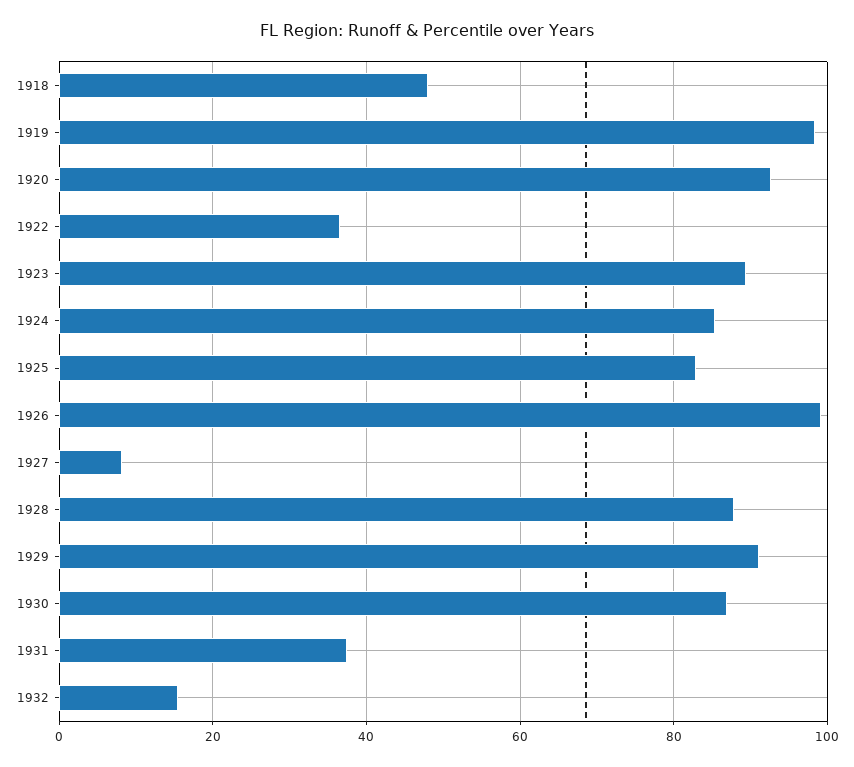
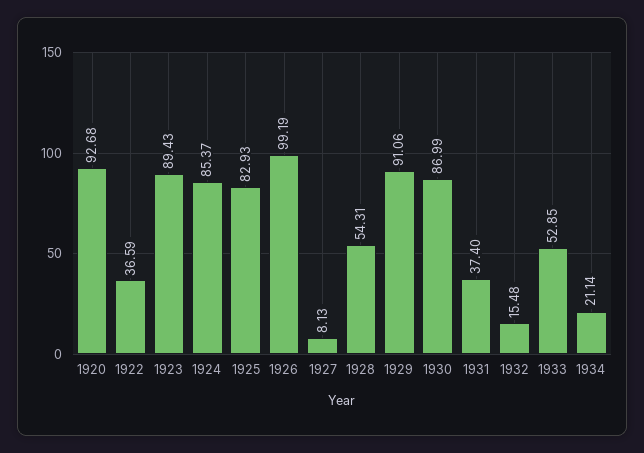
1918: 48 -> none
1919: 98 -> none
1928: 88 -> 54.31
1933: none -> 52.85
1934: none -> 21.14

